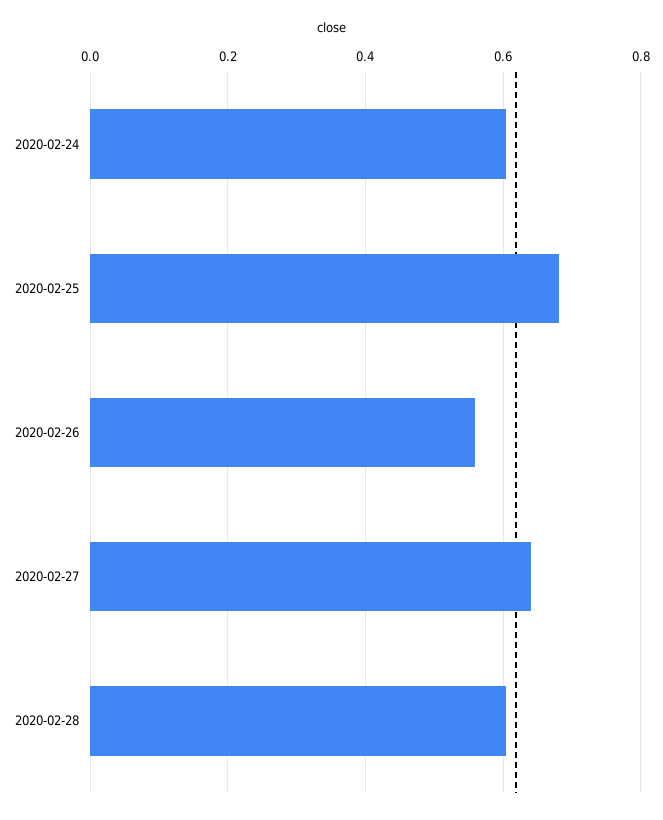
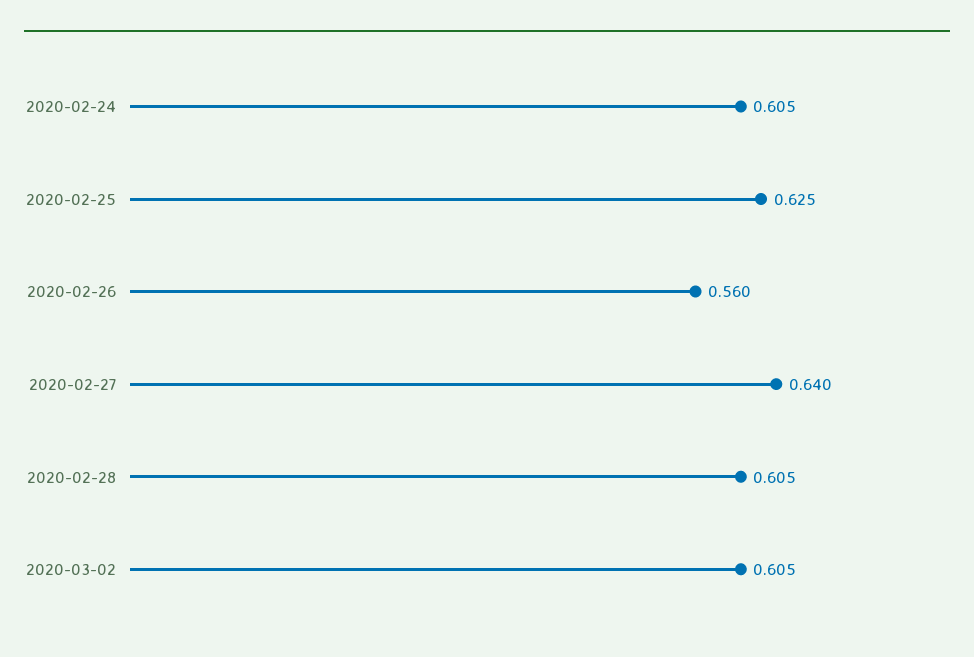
2020-02-25: 0.68 -> 0.625
2020-03-02: none -> 0.605

